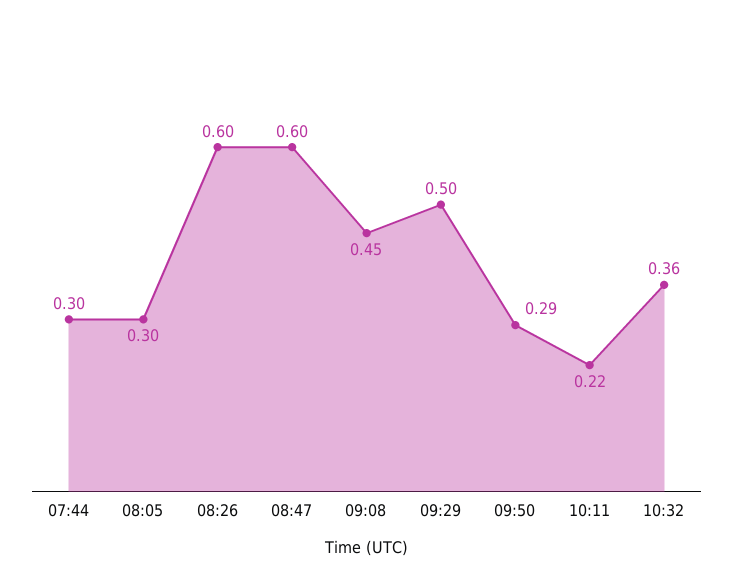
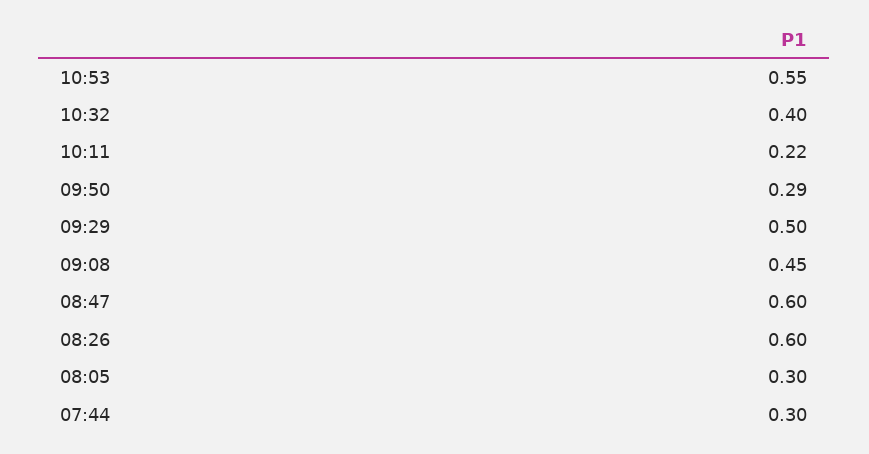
10:32: 0.36 -> 0.4
10:53: none -> 0.55

